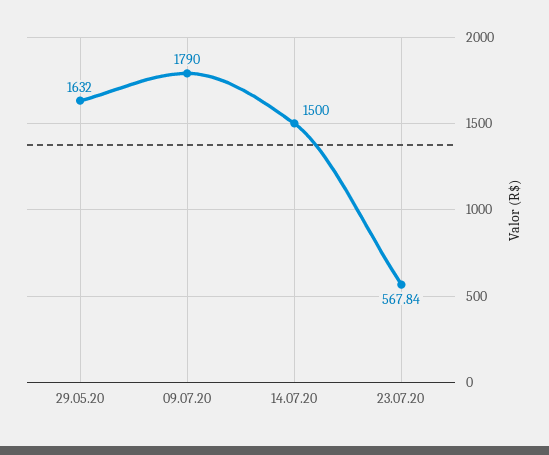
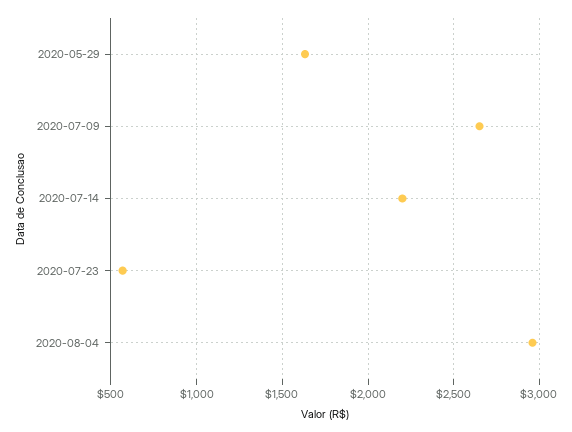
09.07.20: 1790 -> 2650
14.07.20: 1500 -> 2200
2020-08-04: none -> 2950

